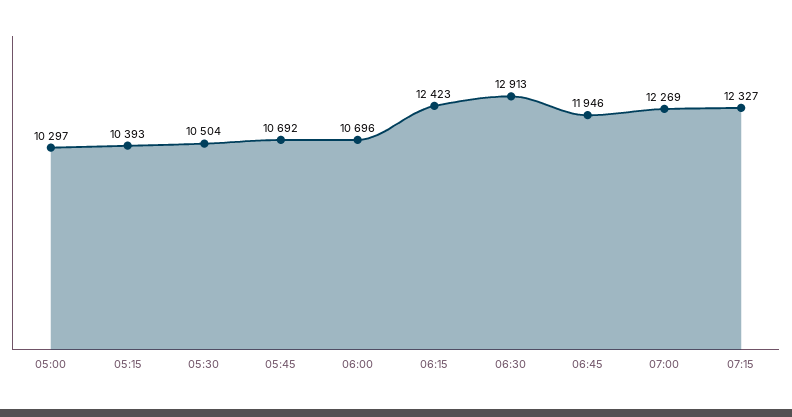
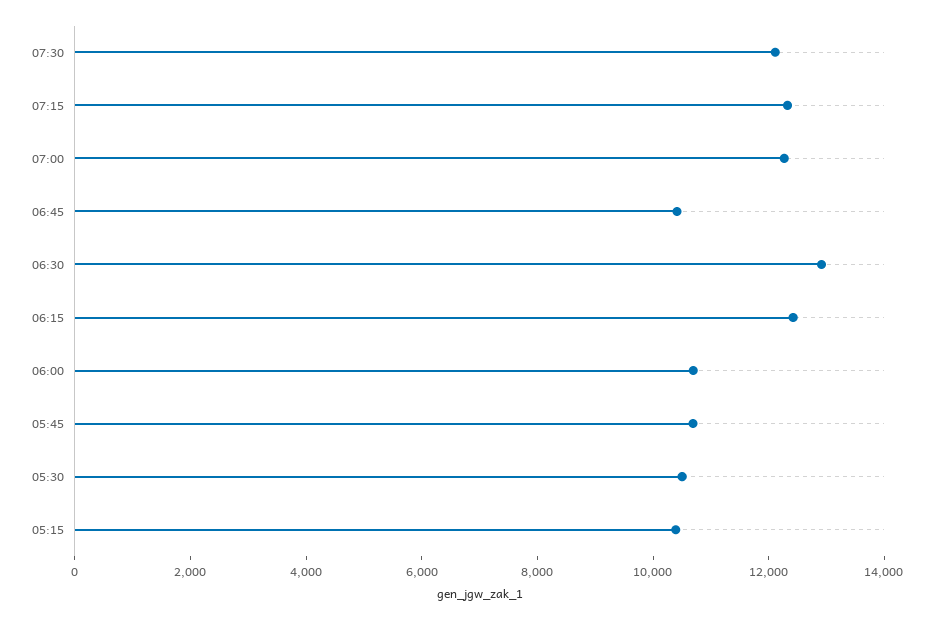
05:00: 10297 -> none
06:45: 11946 -> 10500
07:30: none -> 12000

